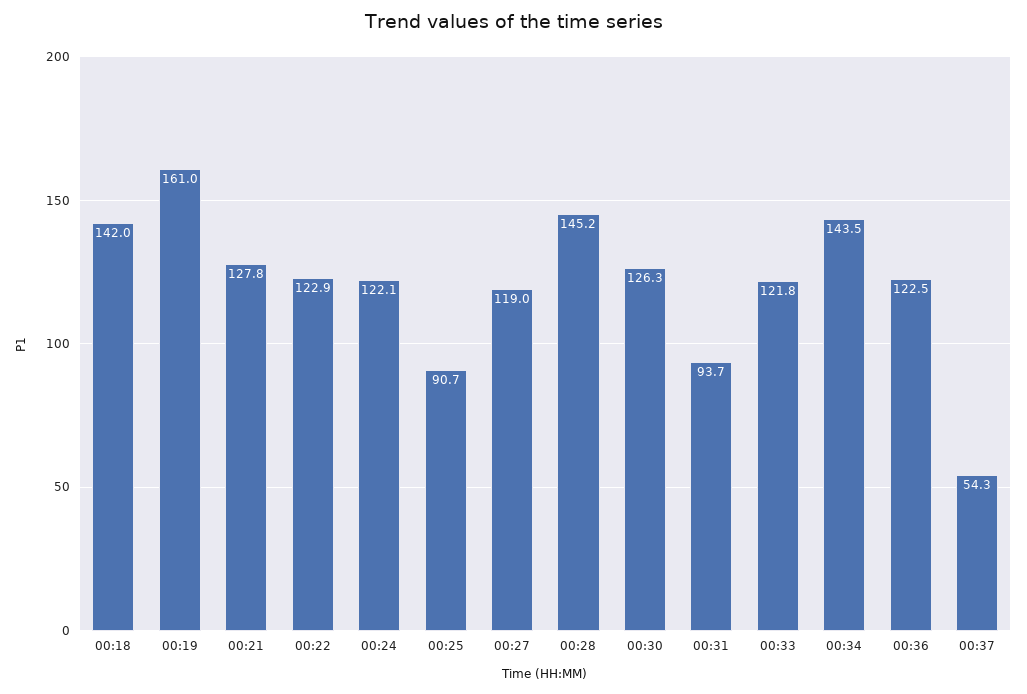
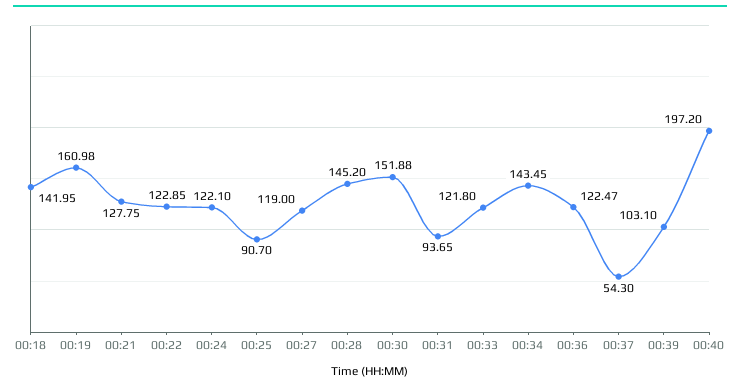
00:30: 126.3 -> 151.88
00:39: none -> 103.1
00:40: none -> 197.2

